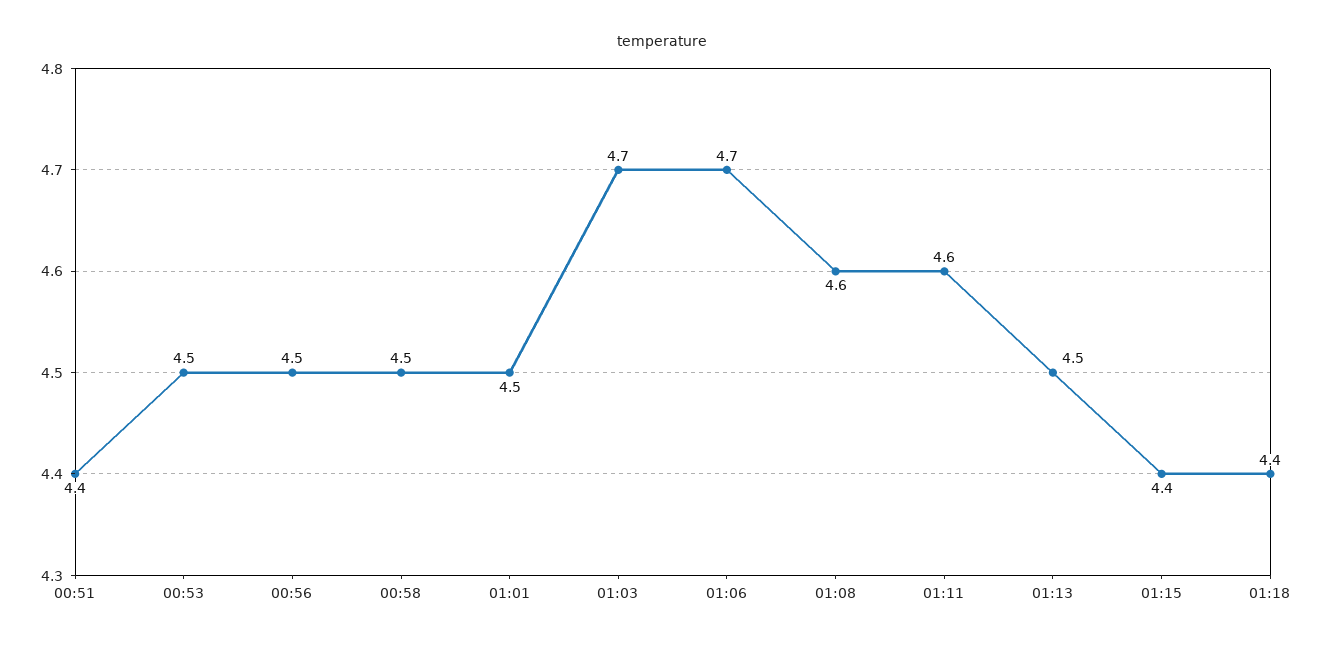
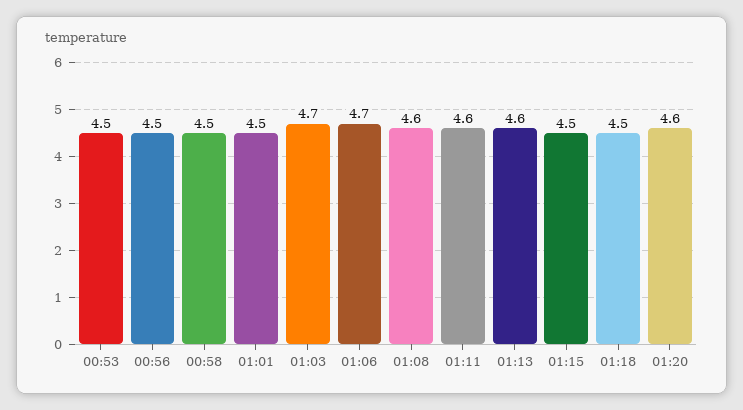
00:51: 4.4 -> none
01:13: 4.5 -> 4.6
01:15: 4.4 -> 4.5
01:18: 4.4 -> 4.5
01:20: none -> 4.6

